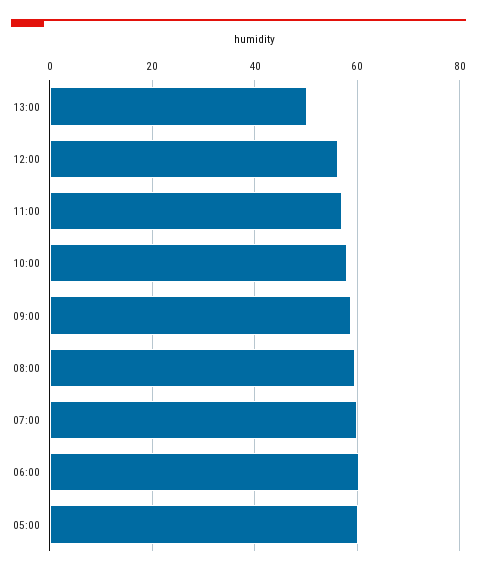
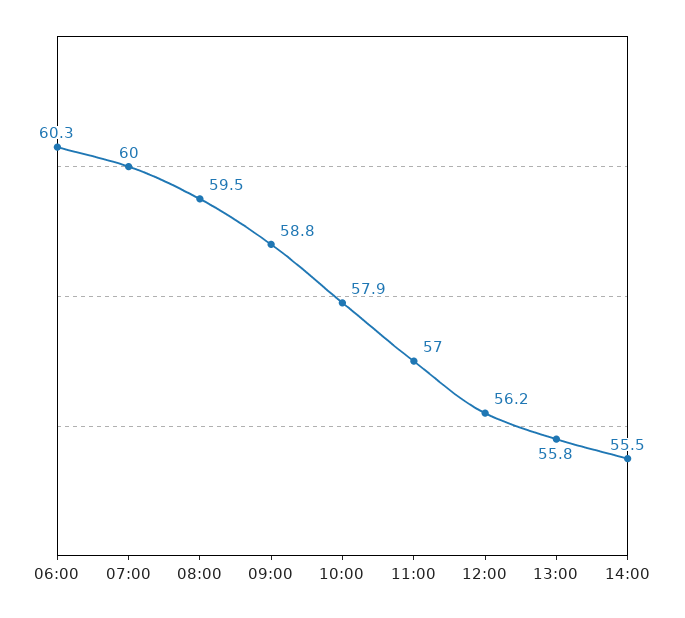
13:00: 50 -> 55.8
05:00: 60 -> none
14:00: none -> 55.5

